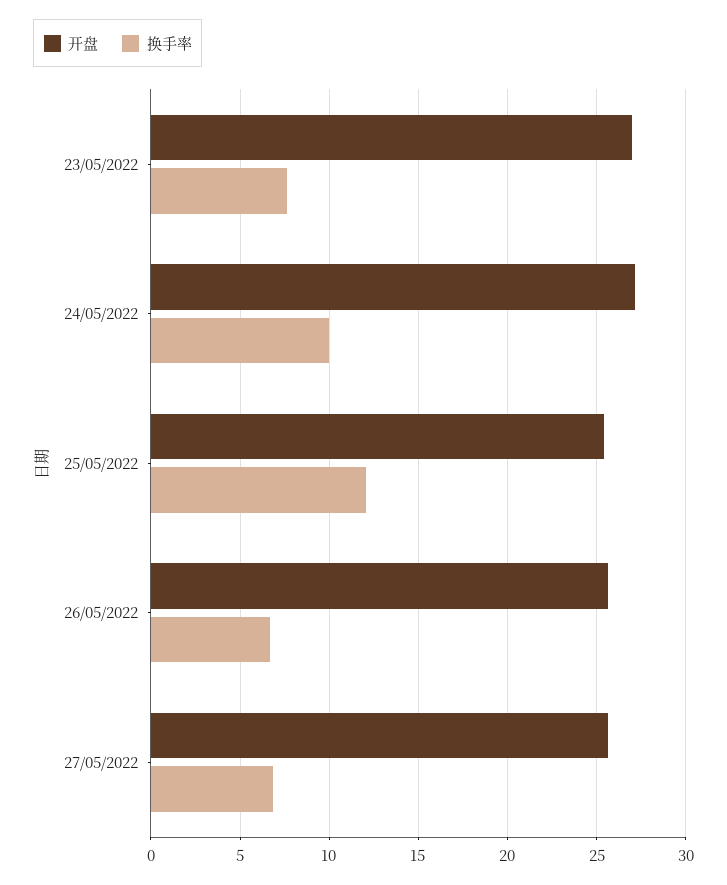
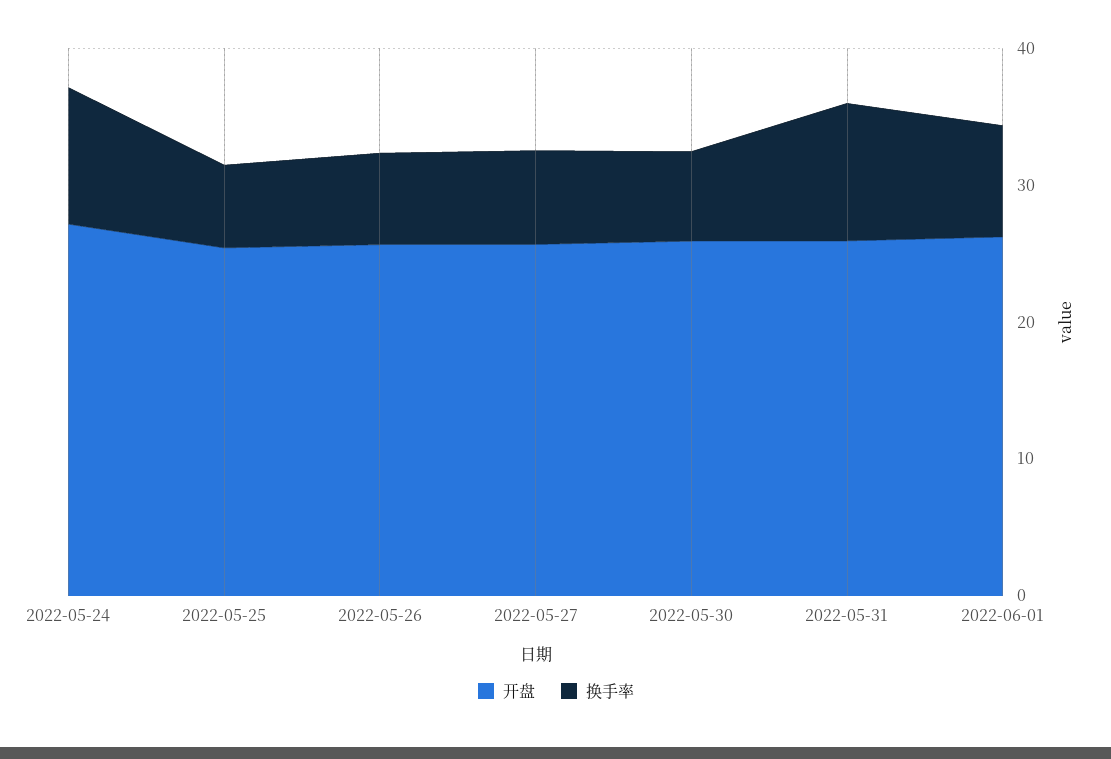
开盘, 23/05/2022: 27 -> none
换手率, 23/05/2022: 7.5 -> none
换手率, 25/05/2022: 12 -> 6
开盘, 2022-05-30: none -> 26
换手率, 2022-05-30: none -> 6
开盘, 2022-05-31: none -> 26
换手率, 2022-05-31: none -> 10
开盘, 2022-06-01: none -> 26
换手率, 2022-06-01: none -> 8

